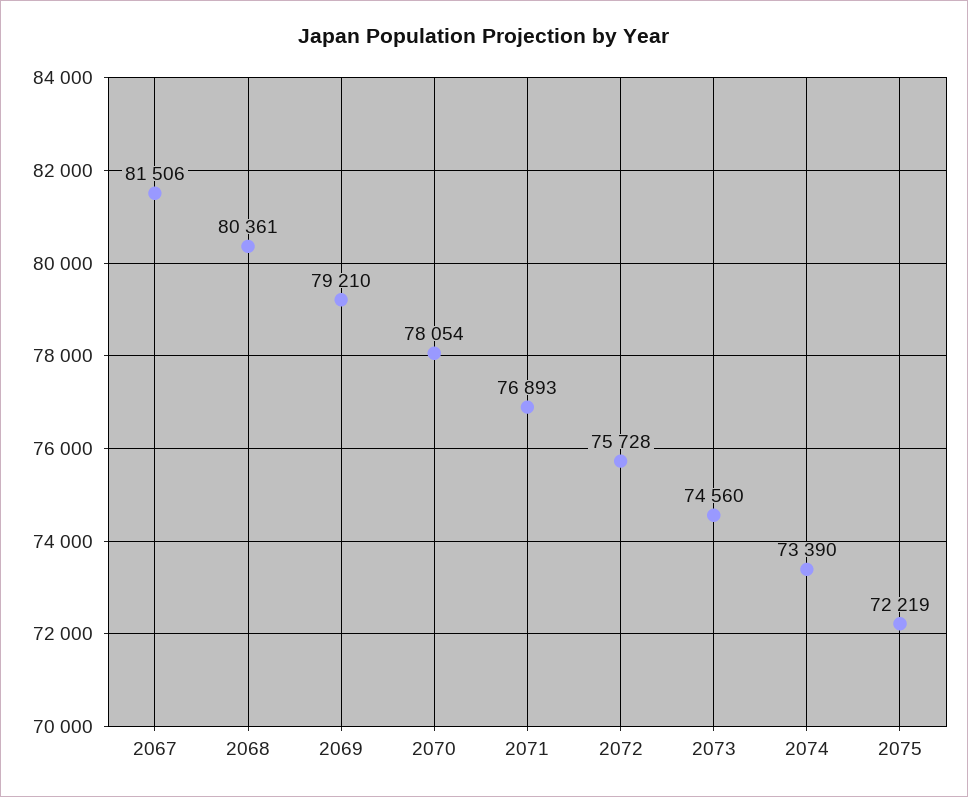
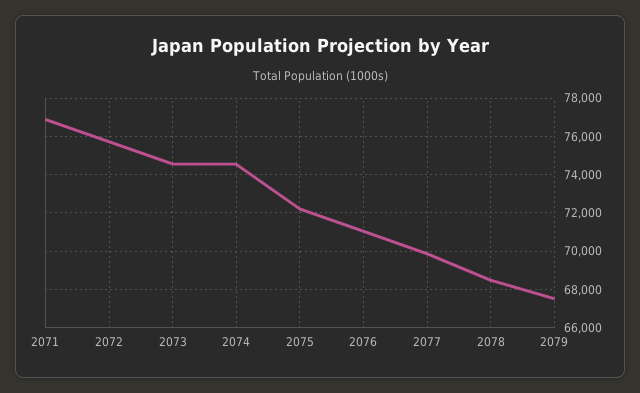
2067: 81506 -> none
2068: 80361 -> none
2069: 79210 -> none
2070: 78054 -> none
2074: 73390 -> 74500
2076: none -> 71000
2077: none -> 70000
2078: none -> 68500
2079: none -> 67500

